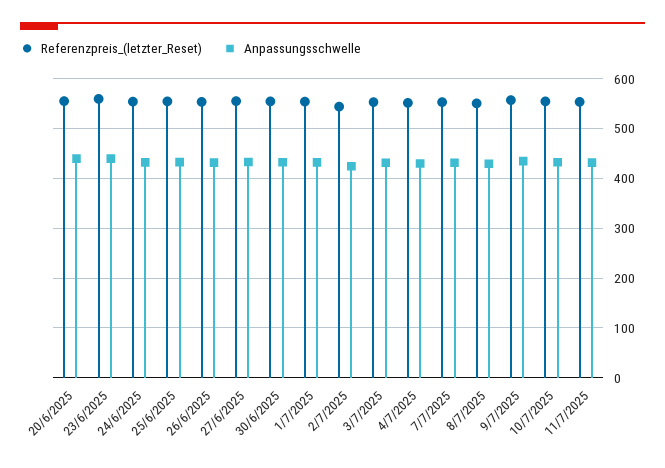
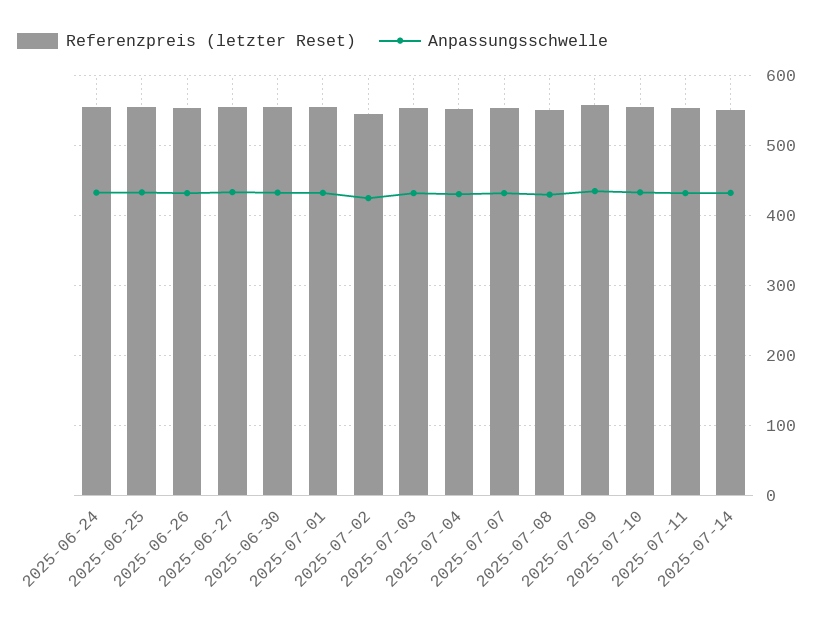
Referenzpreis_(letzter_Reset), 20/6/2025: 560 -> none
Anpassungsschwelle, 20/6/2025: 440 -> none
Referenzpreis_(letzter_Reset), 23/6/2025: 560 -> none
Anpassungsschwelle, 23/6/2025: 440 -> none
Referenzpreis_(letzter_Reset), 2025-07-14: none -> 550
Anpassungsschwelle, 2025-07-14: none -> 430

